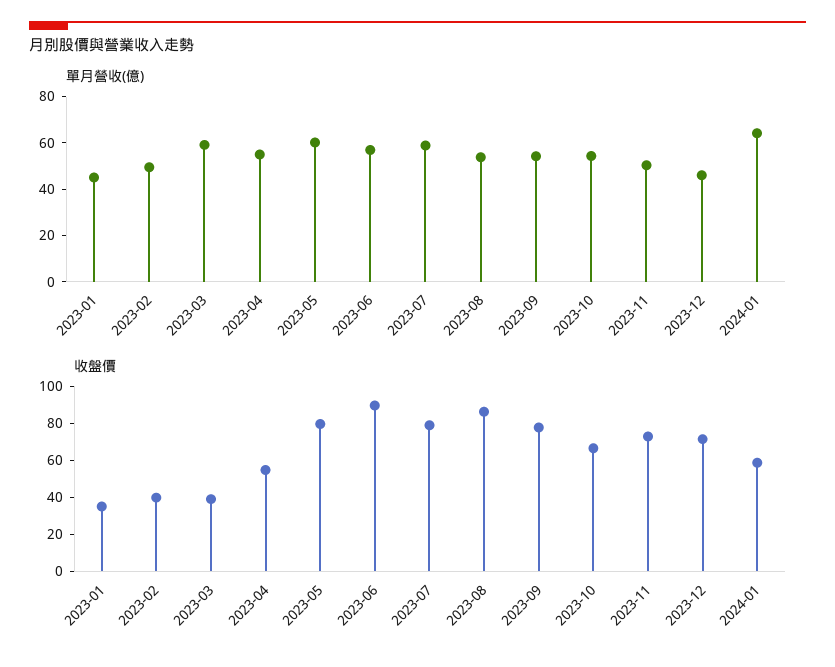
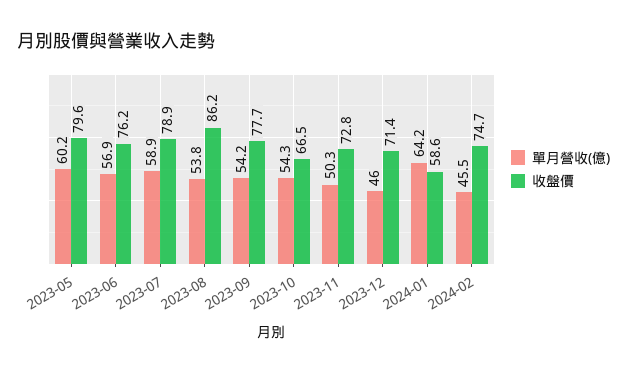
單月營收(億), 2023-01: 45 -> none
單月營收(億), 2023-02: 50 -> none
單月營收(億), 2023-03: 60 -> none
單月營收(億), 2023-04: 55 -> none
收盤價, 2023-01: 35 -> none
收盤價, 2023-02: 40 -> none
收盤價, 2023-03: 40 -> none
收盤價, 2023-04: 55 -> none
收盤價, 2023-06: 90 -> 76.2
單月營收(億), 2024-02: none -> 45.5
收盤價, 2024-02: none -> 74.7

